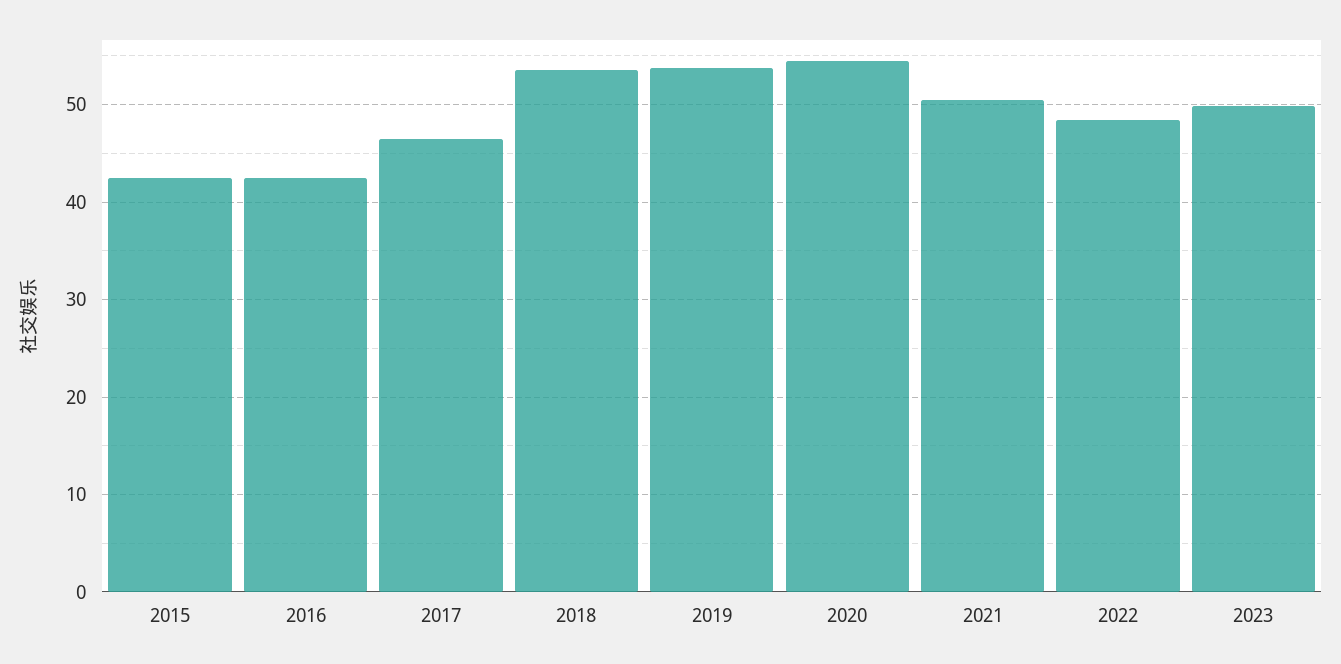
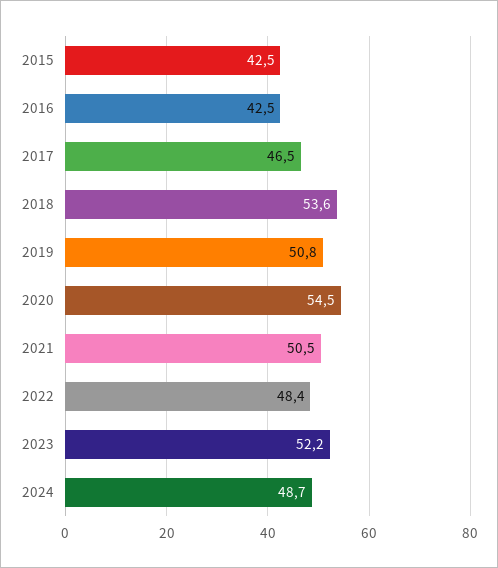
2019: 54 -> 50.8
2023: 50 -> 52.2
2024: none -> 48.7

